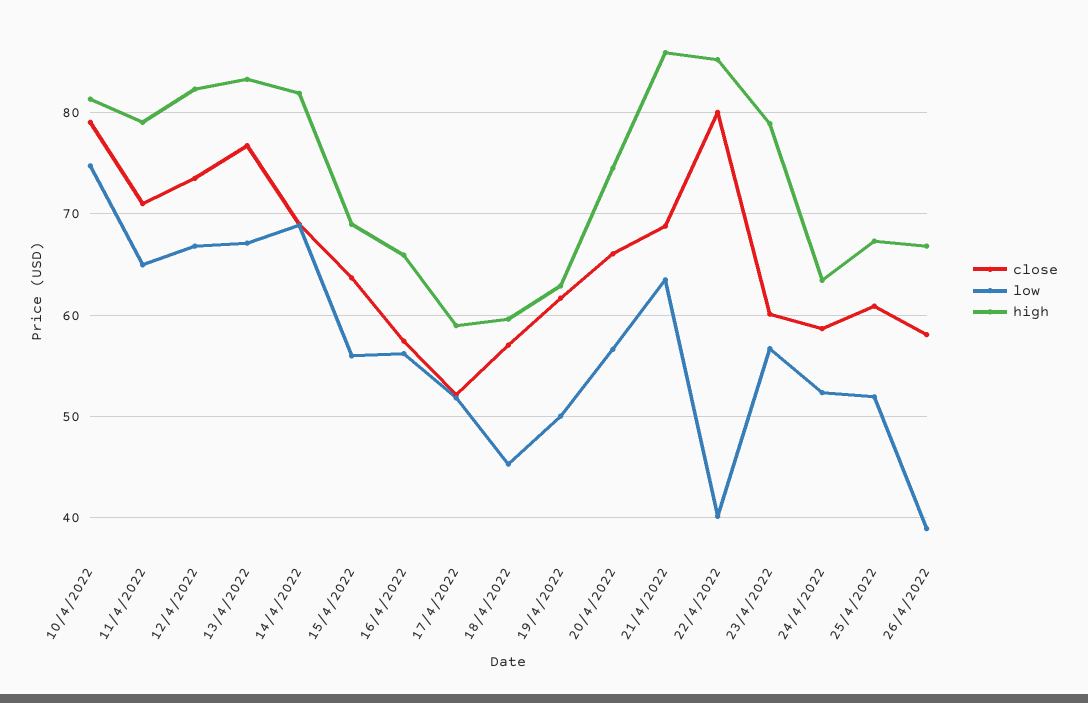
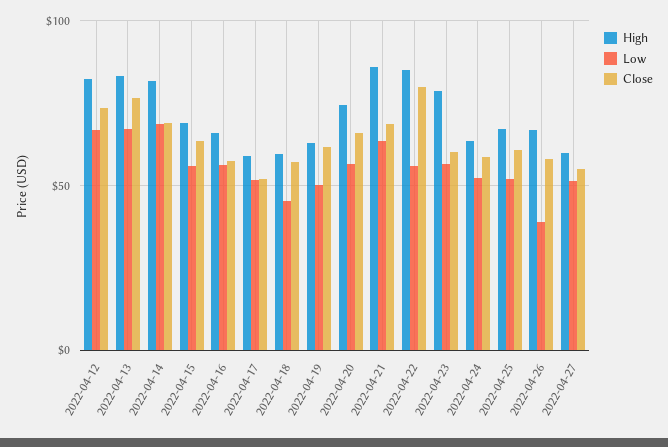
close, 10/4/2022: 79 -> none
low, 10/4/2022: 75 -> none
high, 10/4/2022: 81 -> none
close, 11/4/2022: 71 -> none
low, 11/4/2022: 65 -> none
high, 11/4/2022: 79 -> none
low, 22/4/2022: 40 -> 55
high, 2022-04-27: none -> 60
low, 2022-04-27: none -> 50
close, 2022-04-27: none -> 55

